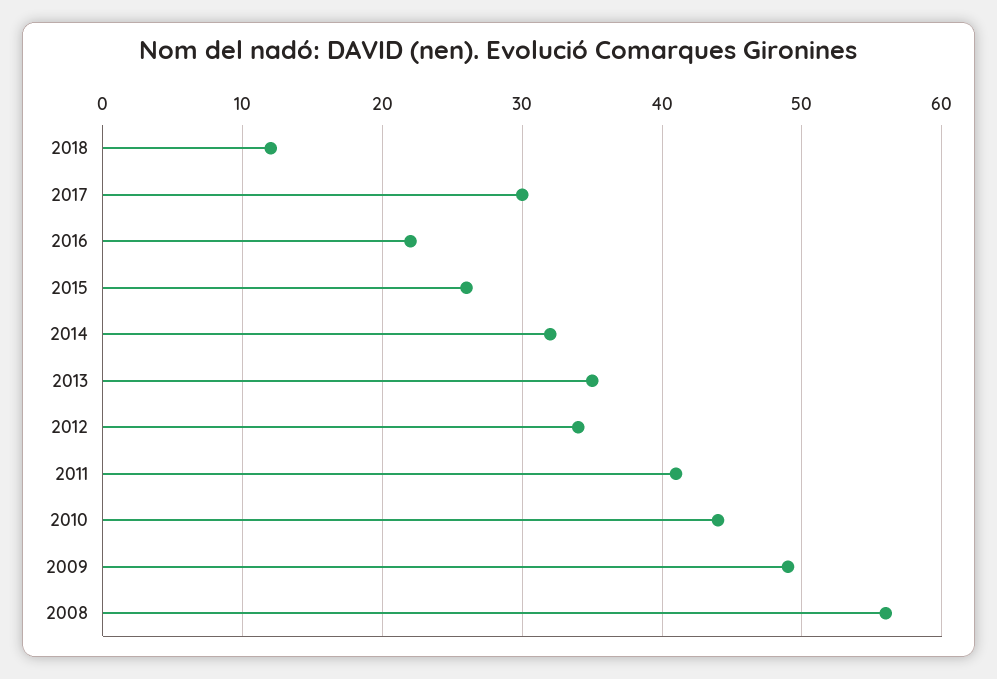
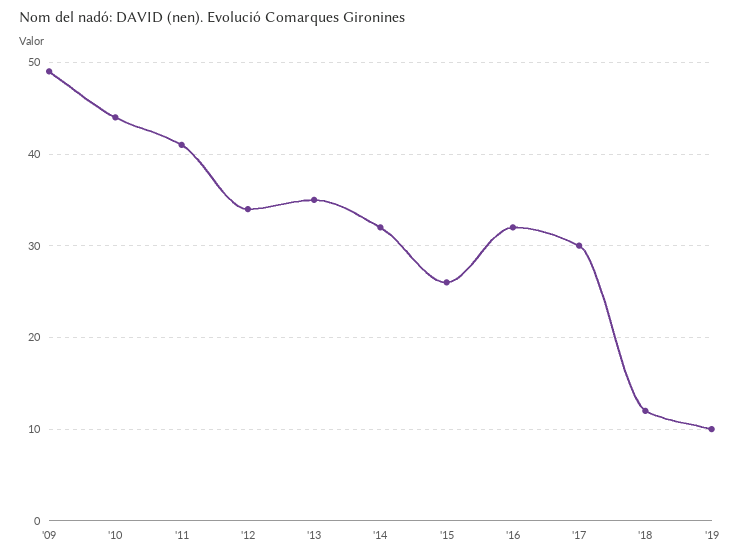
2016: 22 -> 32
2008: 56 -> none
'19: none -> 10

